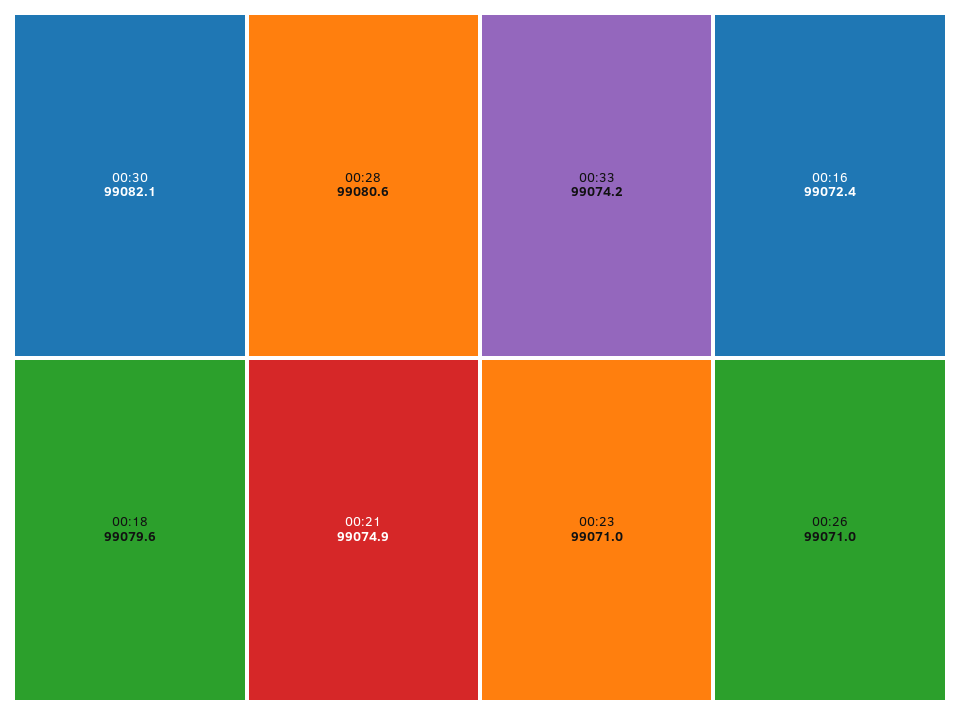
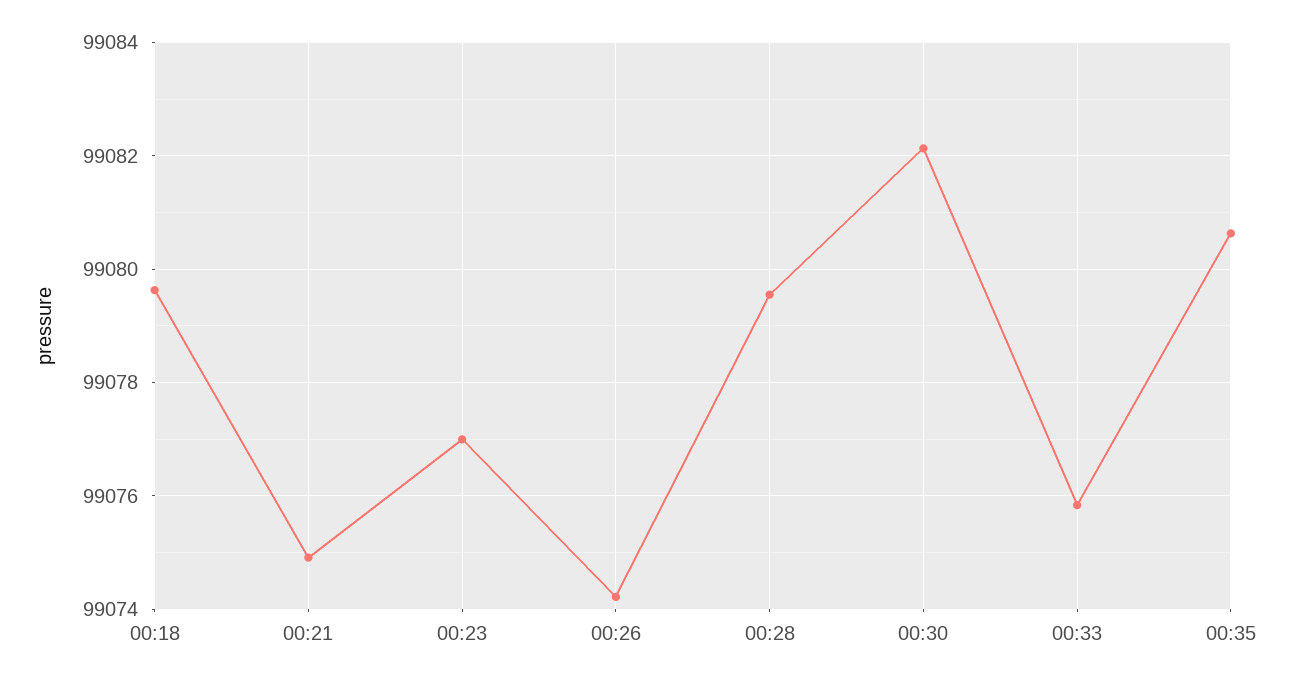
00:28: 99080.6 -> 99079.6
00:33: 99074.2 -> 99075.8
00:16: 99072.4 -> none
00:23: 99071 -> 99077
00:26: 99071 -> 99074.2
00:35: none -> 99080.6

